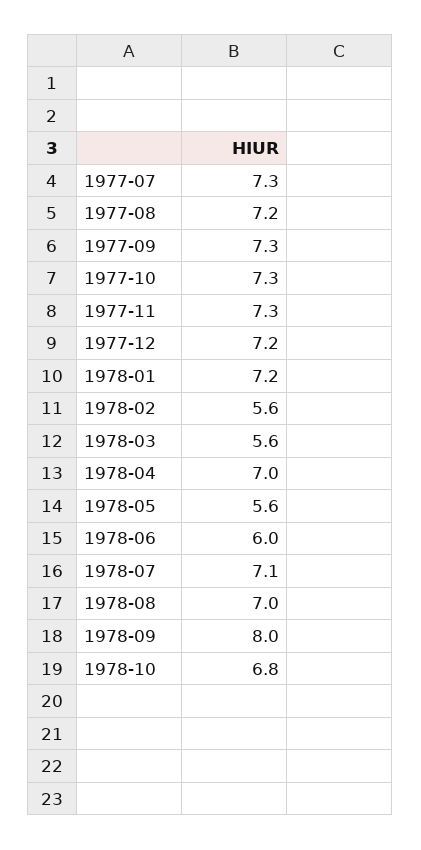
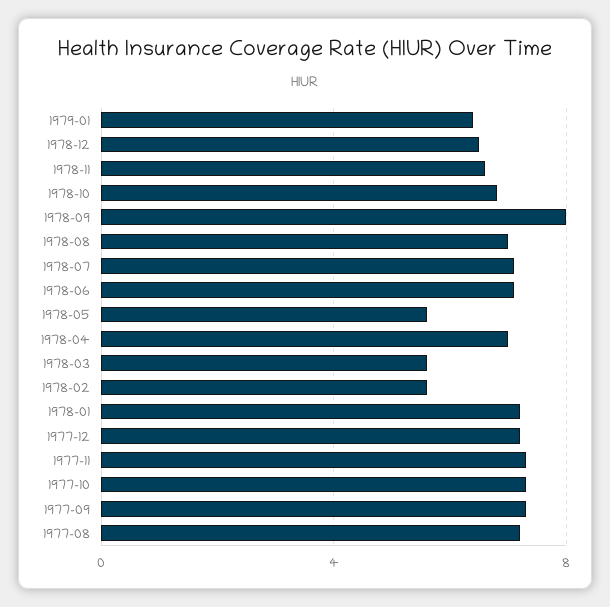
1977-07: 7.3 -> none
1978-06: 6 -> 7
1979-01: none -> 6.5
1978-12: none -> 6.5
1978-11: none -> 6.5

